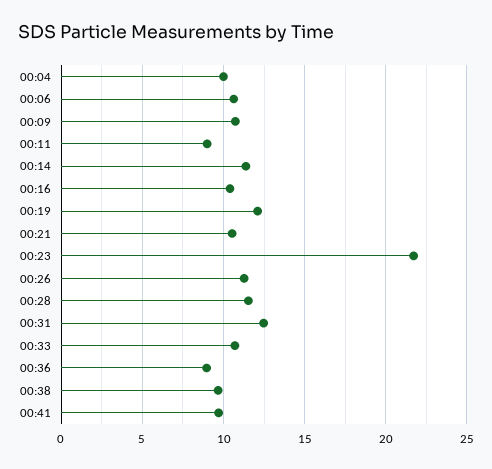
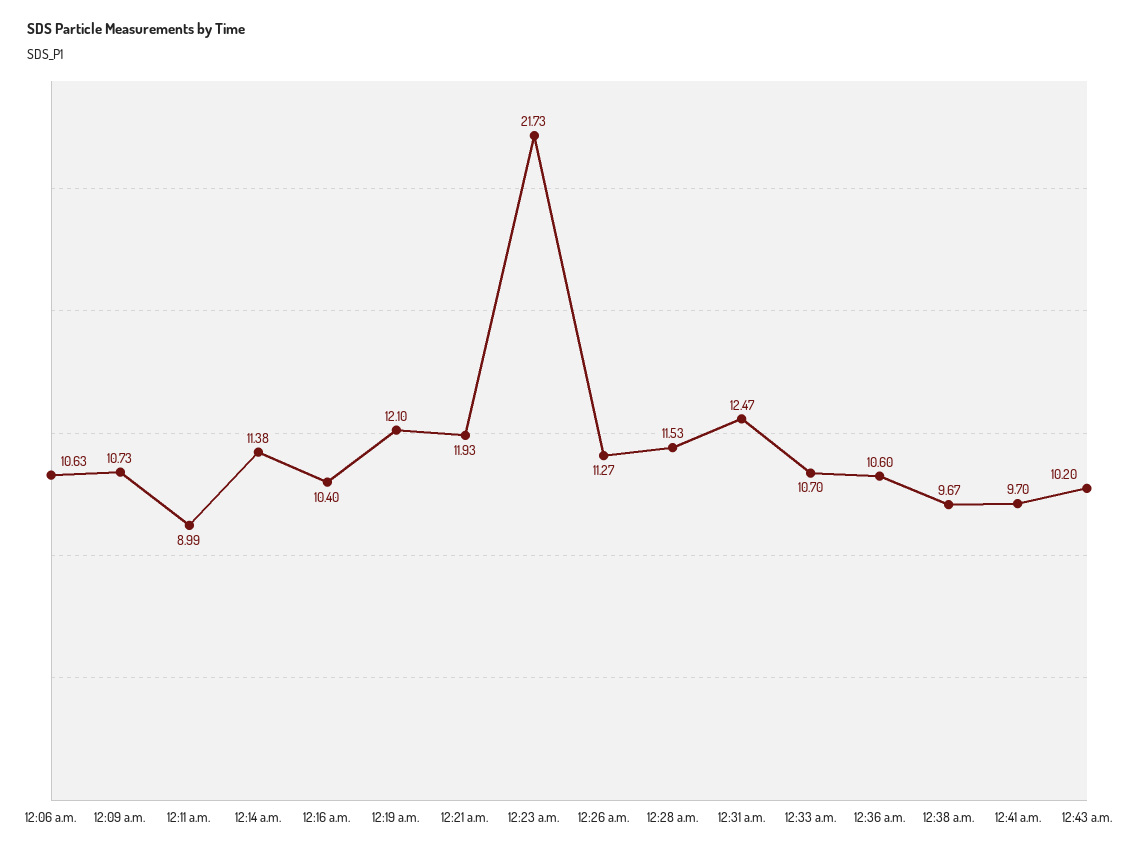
00:04: 10 -> none
00:21: 10.5 -> 11.93
00:36: 9 -> 10.6
12:43 a.m.: none -> 10.2

